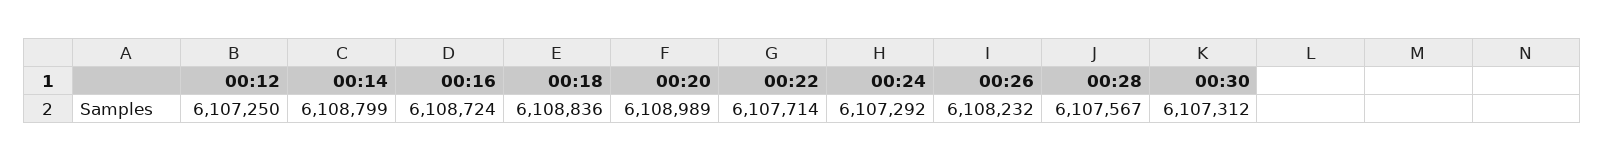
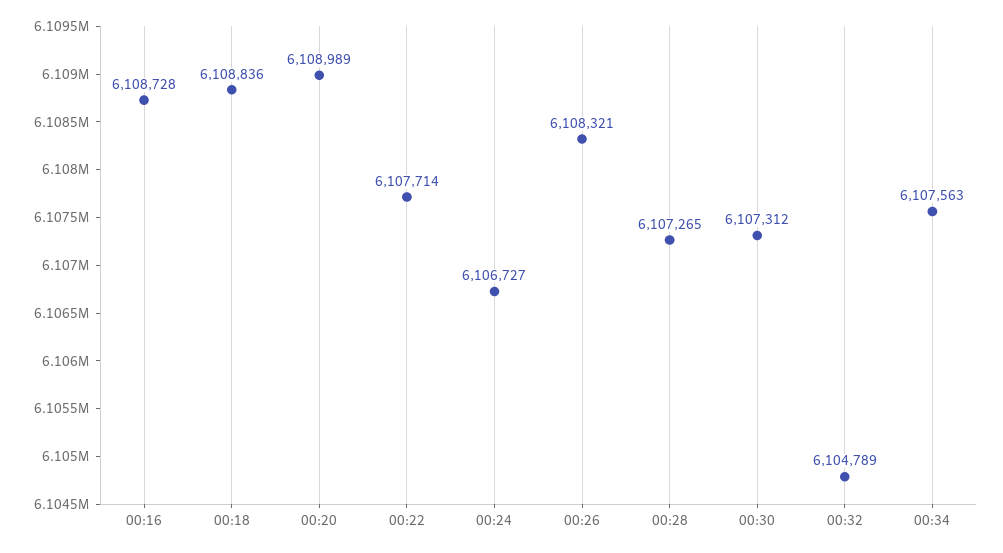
00:12: 6107250 -> none
00:14: 6108799 -> none
00:16: 6108724 -> 6108728
00:24: 6107292 -> 6106727
00:26: 6108232 -> 6108321
00:28: 6107567 -> 6107265
00:32: none -> 6104789
00:34: none -> 6107563

